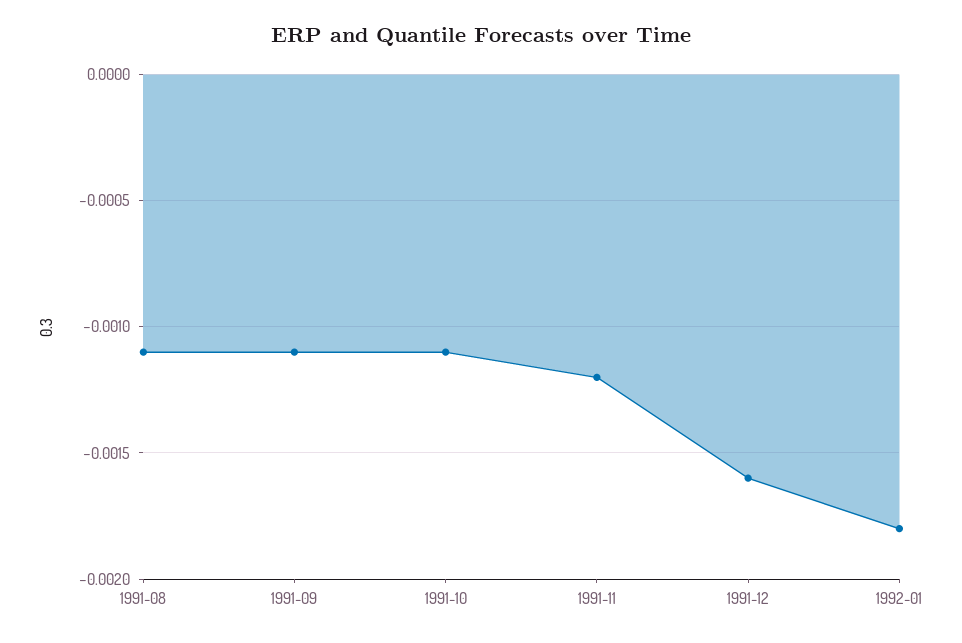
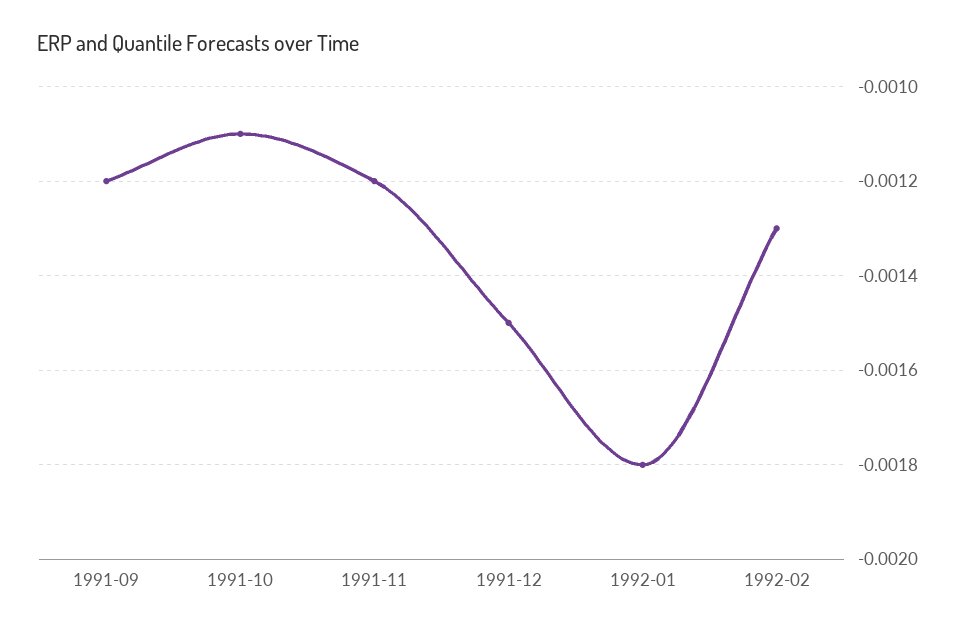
1991-08: -0.0011 -> none
1991-09: -0.0011 -> -0.0012
1991-12: -0.0016 -> -0.0015
1992-02: none -> -0.0013

